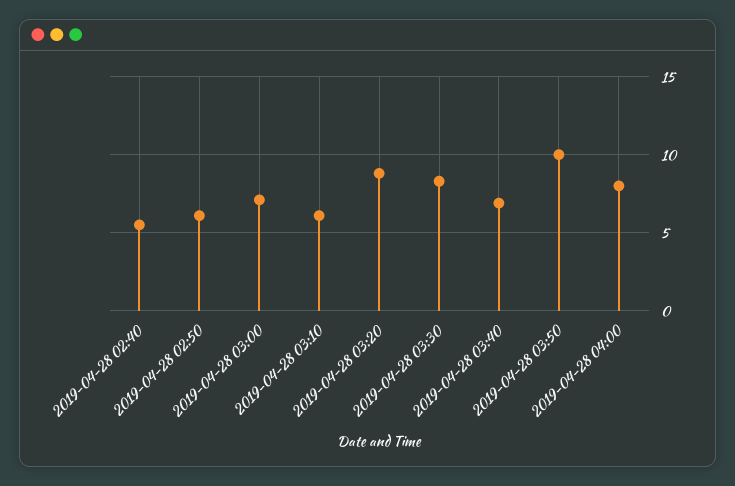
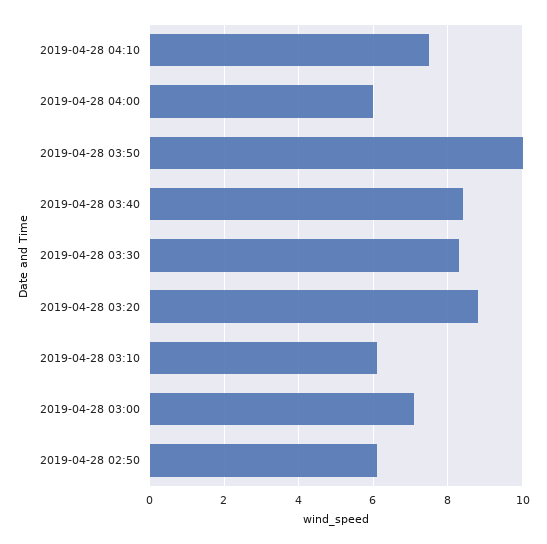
2019-04-28 02:40: 5.5 -> none
2019-04-28 03:40: 7 -> 8.5
2019-04-28 04:00: 8 -> 6
2019-04-28 04:10: none -> 7.5

